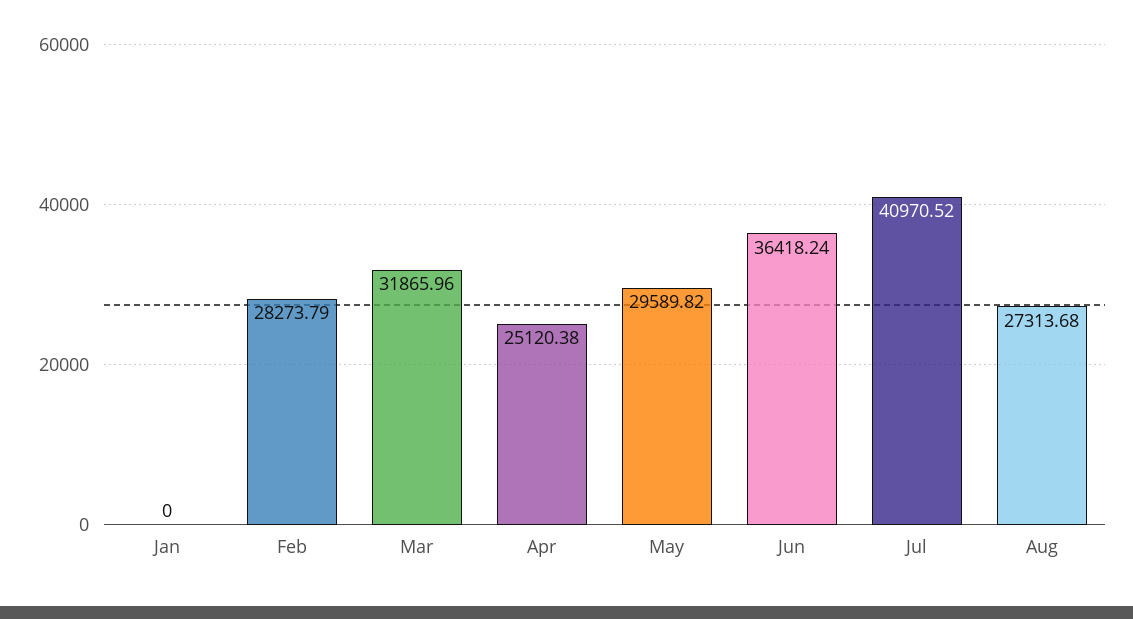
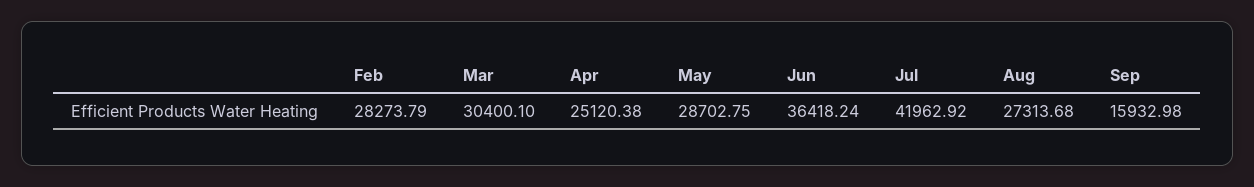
Jan: 0 -> none
Mar: 31865.96 -> 30400.1
May: 29589.82 -> 28702.75
Jul: 40970.52 -> 41962.92
Sep: none -> 15932.98

